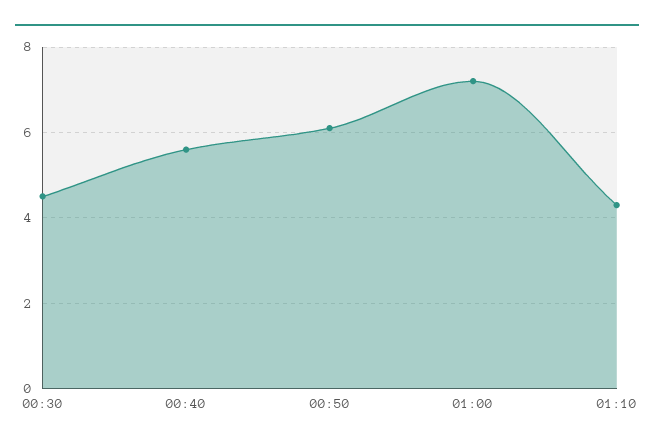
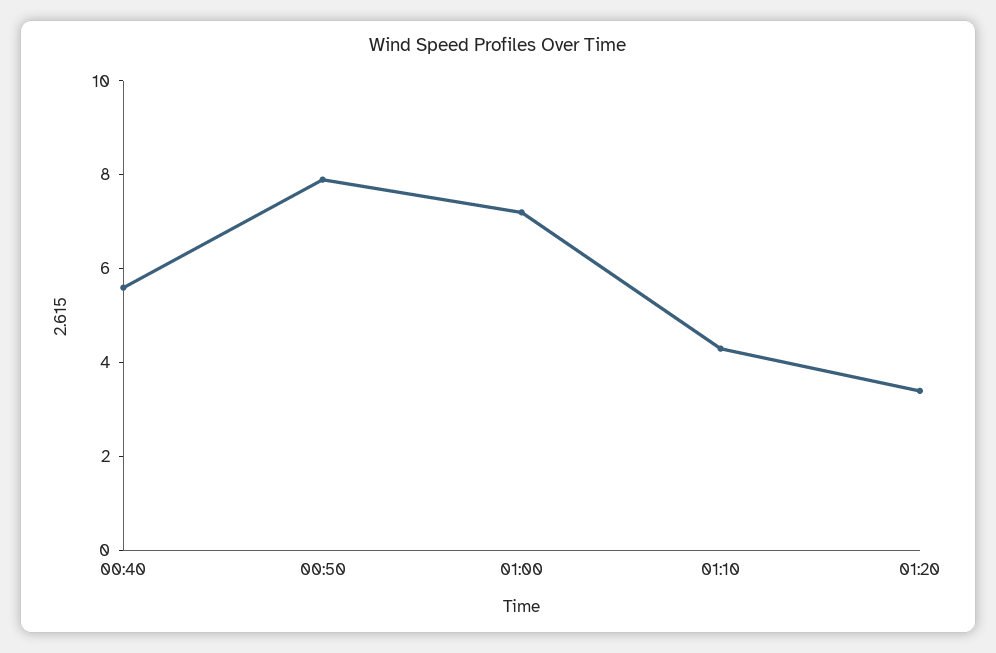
00:30: 4.5 -> none
00:50: 6 -> 8
01:20: none -> 3.5

